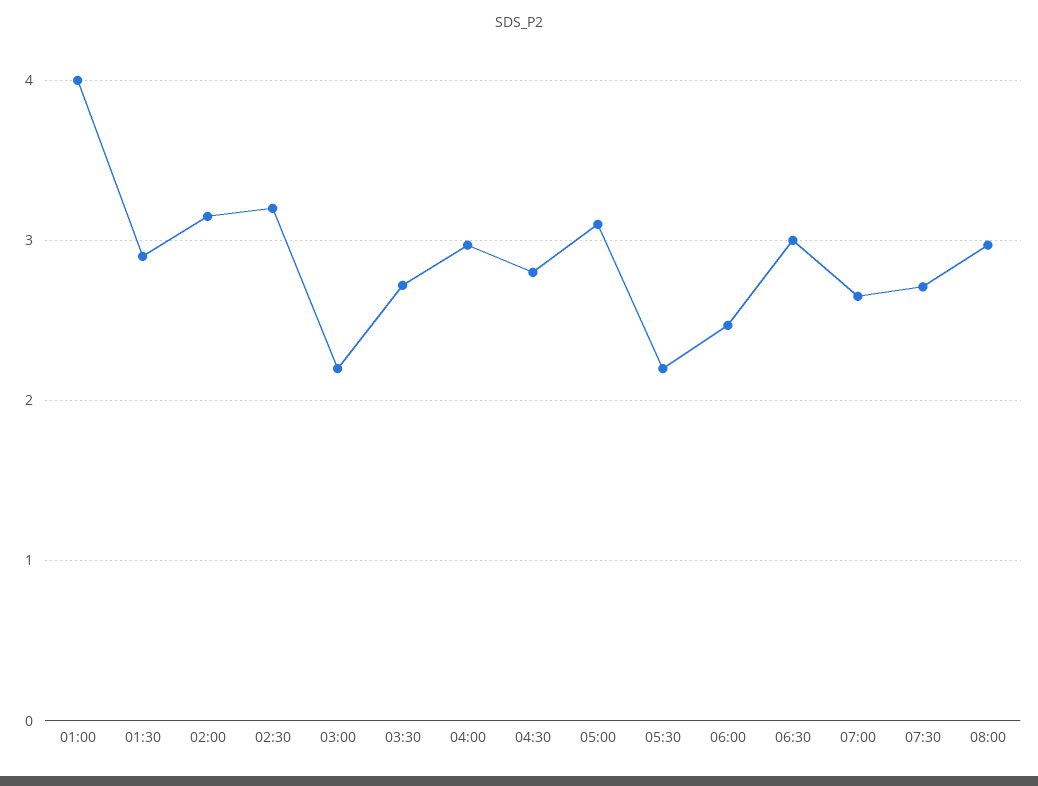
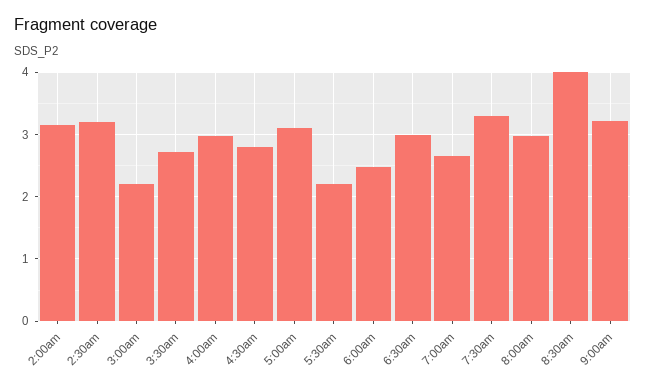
01:00: 4 -> none
01:30: 2.9 -> none
07:30: 2.7 -> 3.3
8:30am: none -> 4
9:00am: none -> 3.2

